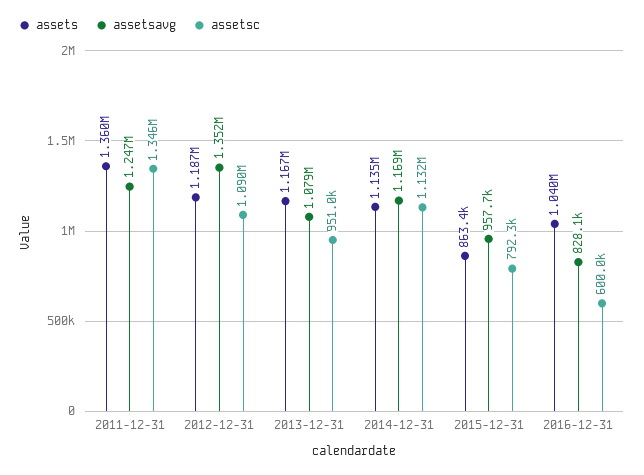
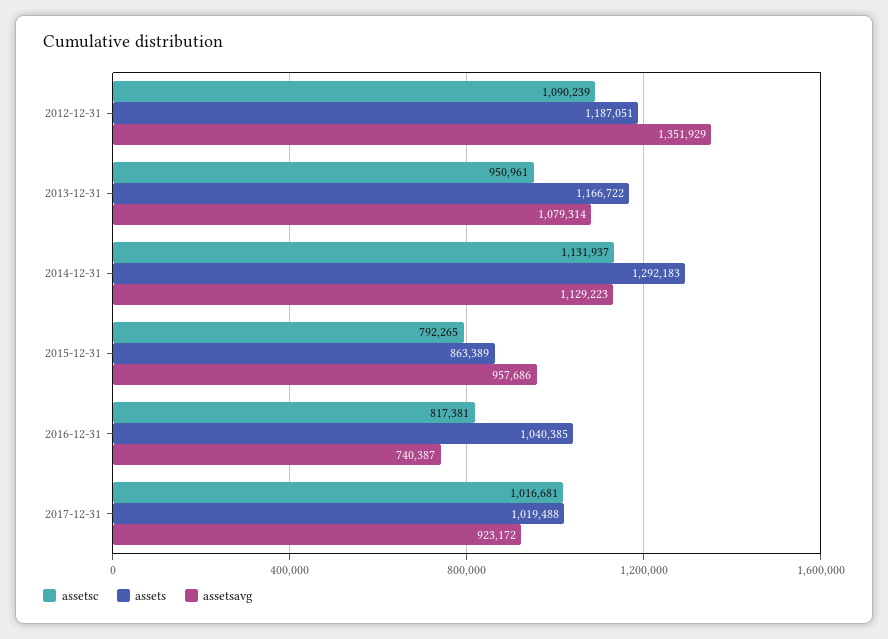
assets, 2011-12-31: 1360000 -> none
assetsavg, 2011-12-31: 1247000 -> none
assetsc, 2011-12-31: 1346000 -> none
assets, 2014-12-31: 1135000 -> 1292183
assetsavg, 2014-12-31: 1169000 -> 1129223
assetsavg, 2016-12-31: 828100 -> 740387
assetsc, 2016-12-31: 600000 -> 817381
assetsc, 2017-12-31: none -> 1016681
assets, 2017-12-31: none -> 1019488
assetsavg, 2017-12-31: none -> 923172

